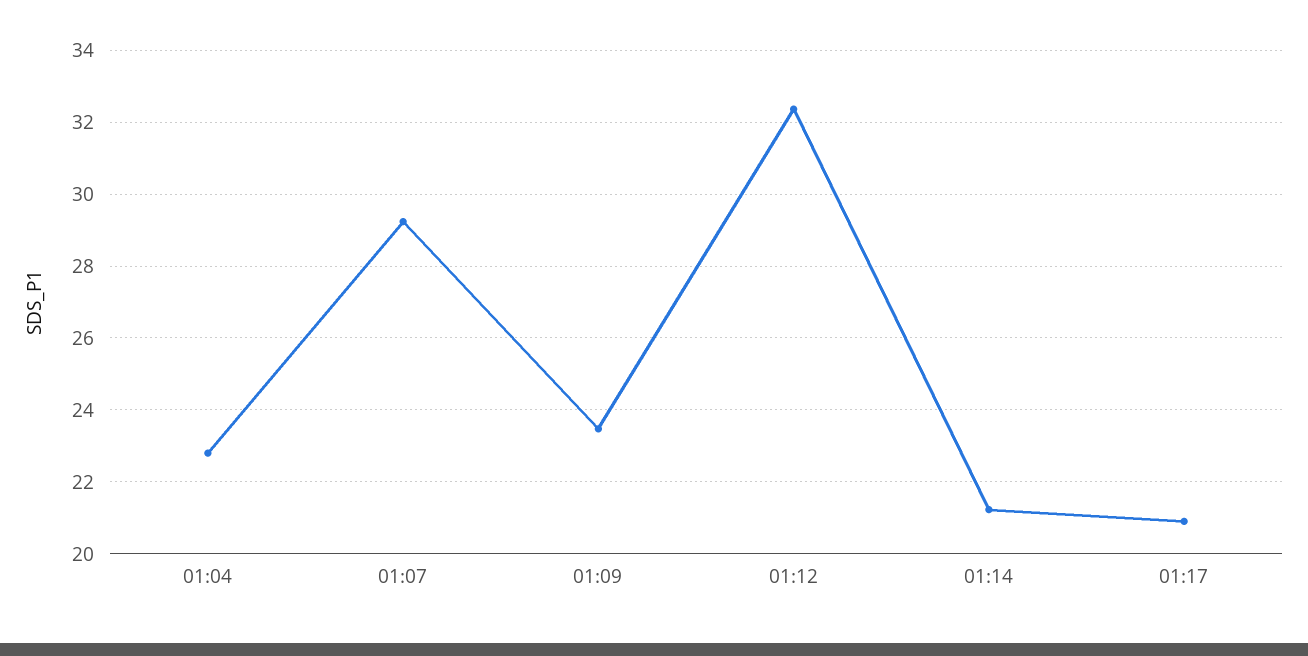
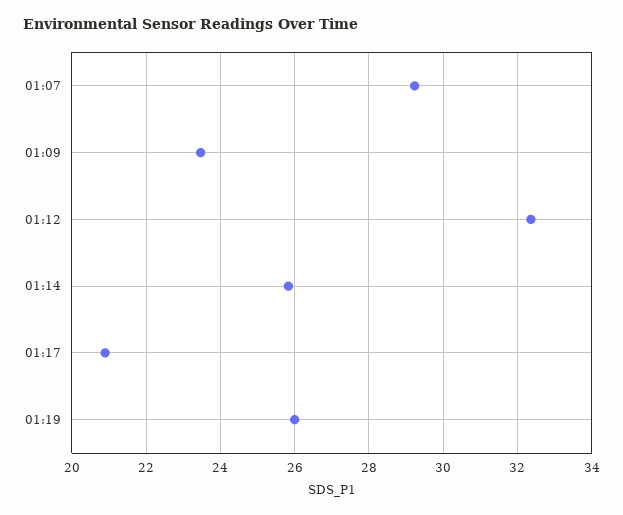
01:04: 22.8 -> none
01:14: 21.2 -> 25.8
01:19: none -> 26

